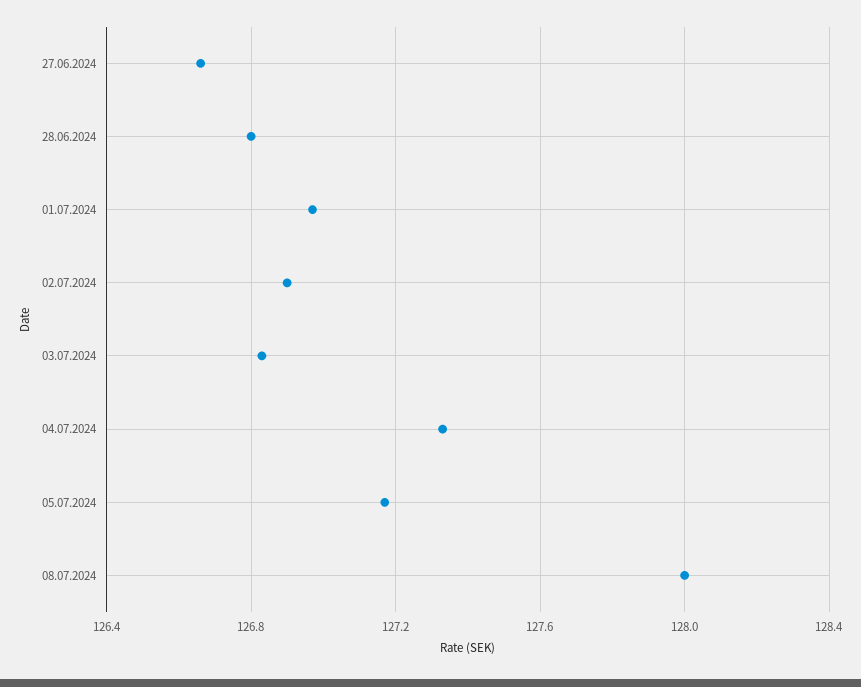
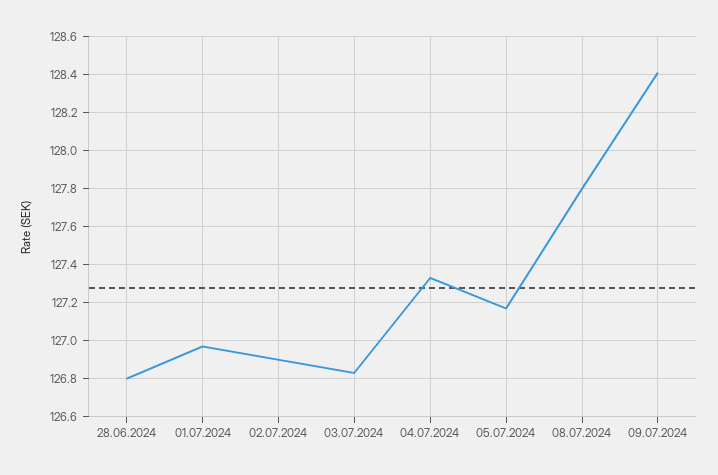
27.06.2024: 126.65 -> none
08.07.2024: 128 -> 127.8
09.07.2024: none -> 128.4

